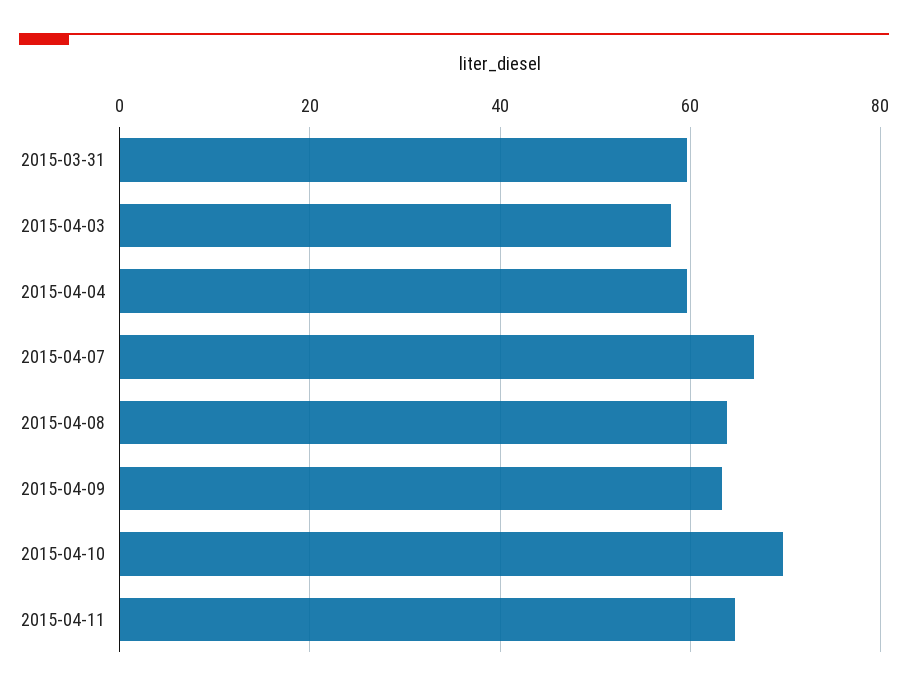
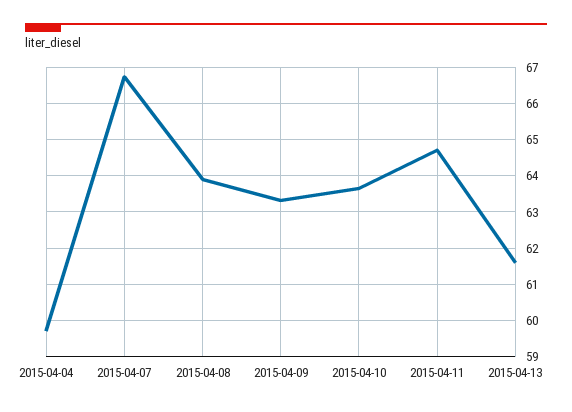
2015-03-31: 60 -> none
2015-04-03: 58 -> none
2015-04-10: 70 -> 63.6
2015-04-13: none -> 61.6

